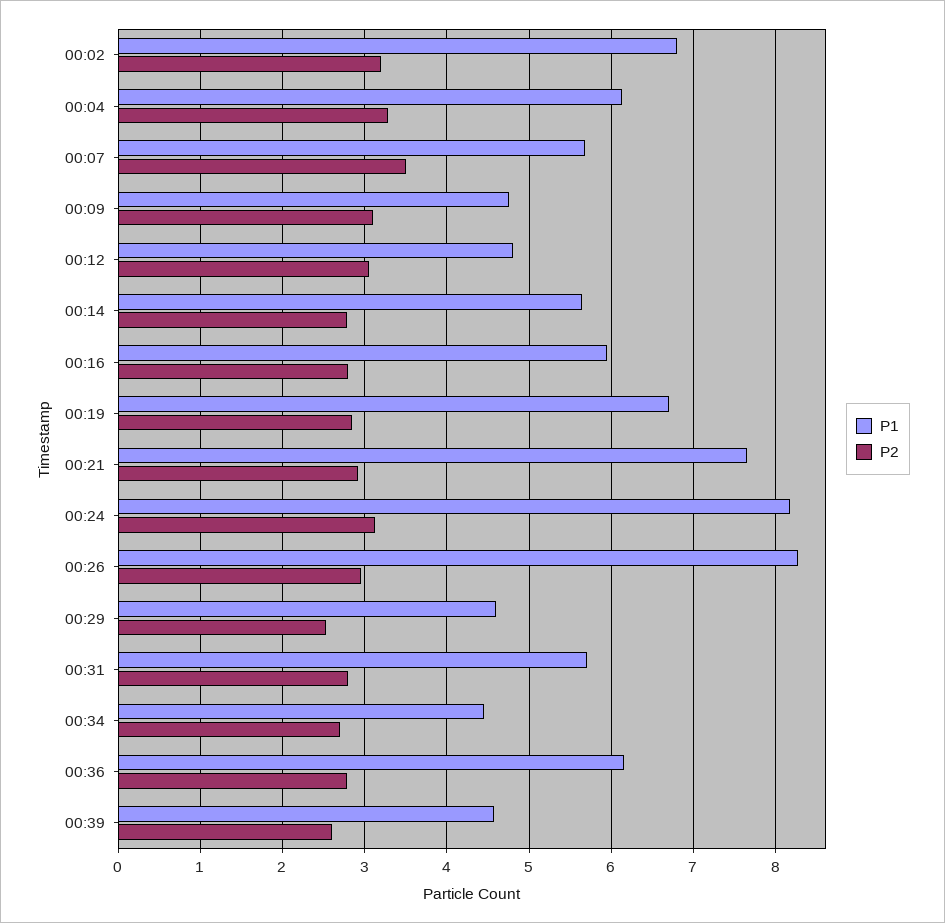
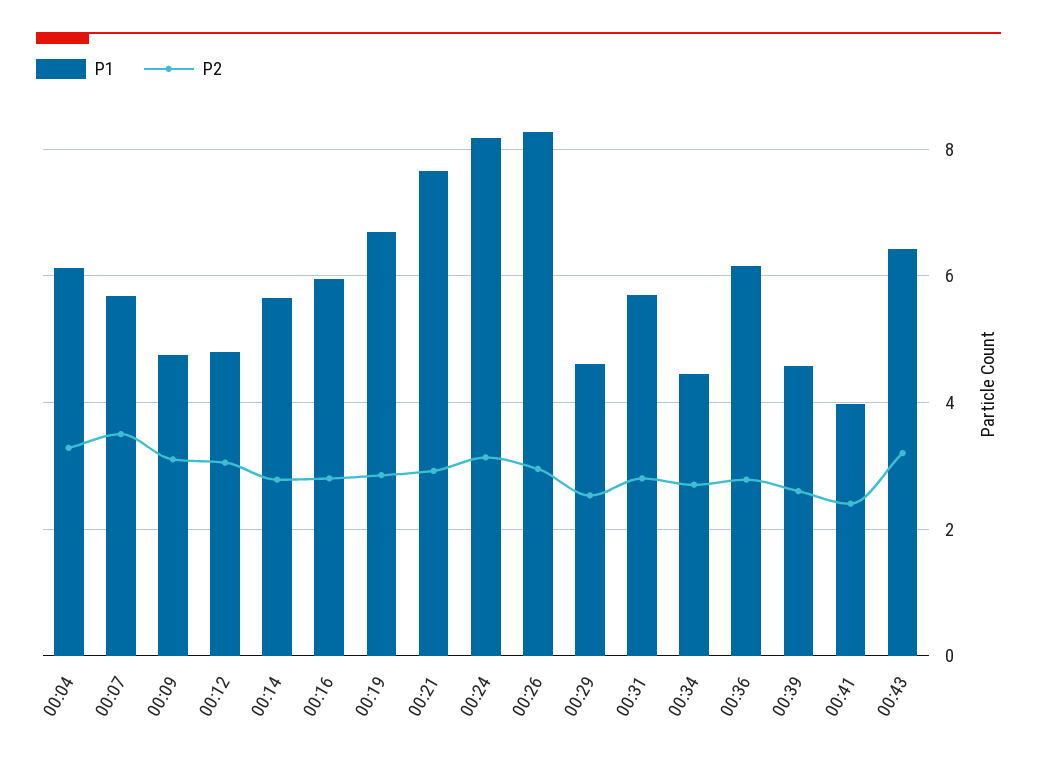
P1, 00:02: 6.8 -> none
P2, 00:02: 3.2 -> none
P1, 00:41: none -> 4
P2, 00:41: none -> 2.4
P1, 00:43: none -> 6.4
P2, 00:43: none -> 3.2

